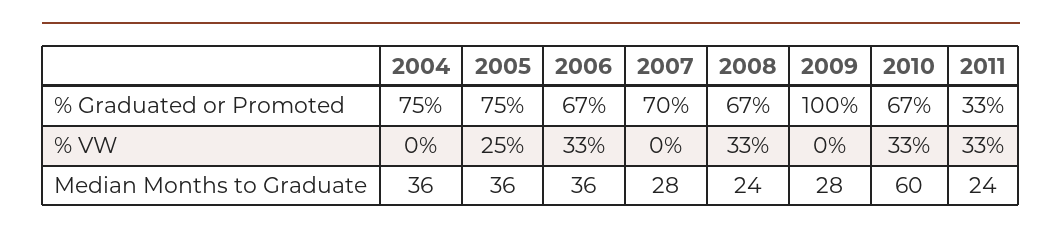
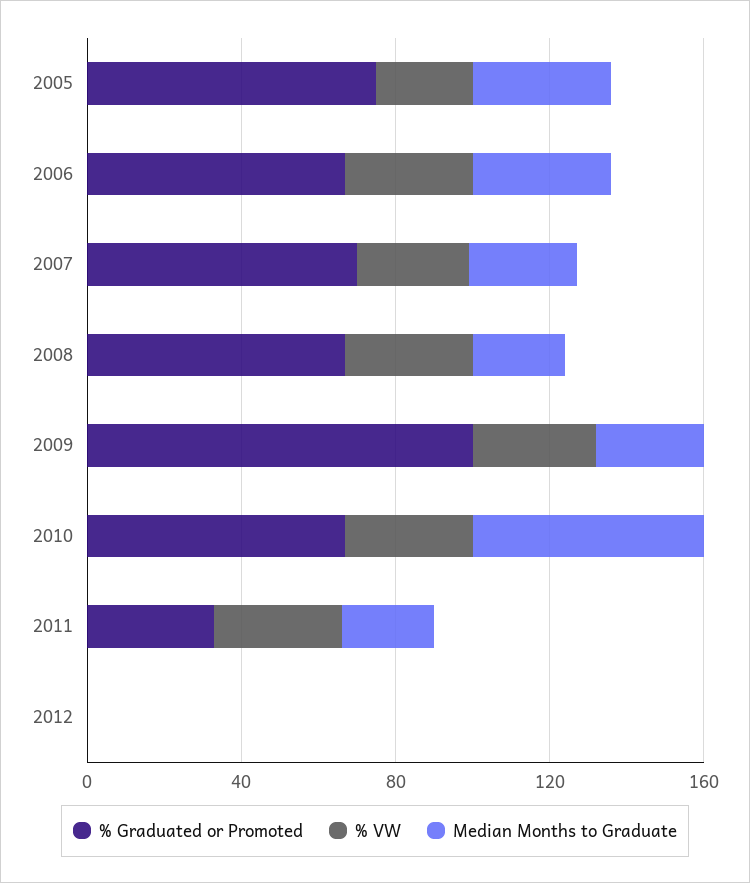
% Graduated or Promoted, 2004: 75 -> none
% VW, 2004: 0 -> none
% VW, 2007: 0 -> 30
% VW, 2009: 0 -> 30
Median Months to Graduate, 2004: 36 -> none
% Graduated or Promoted, 2012: none -> 0
% VW, 2012: none -> 0
Median Months to Graduate, 2012: none -> 0

